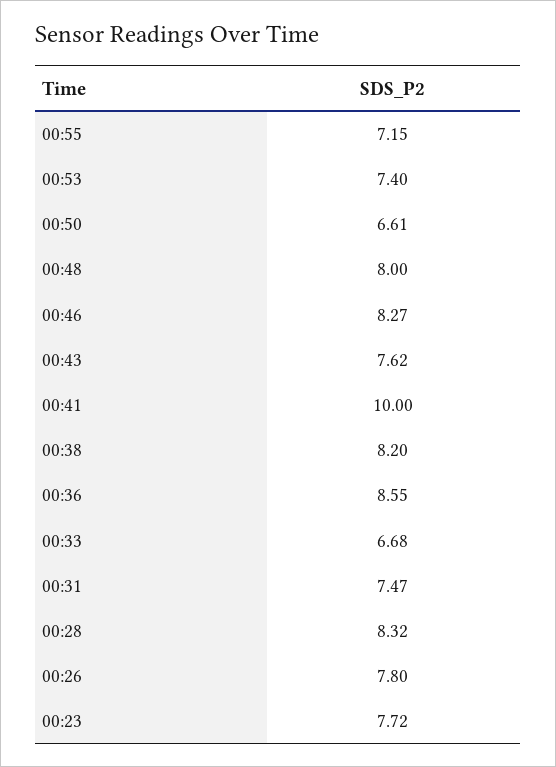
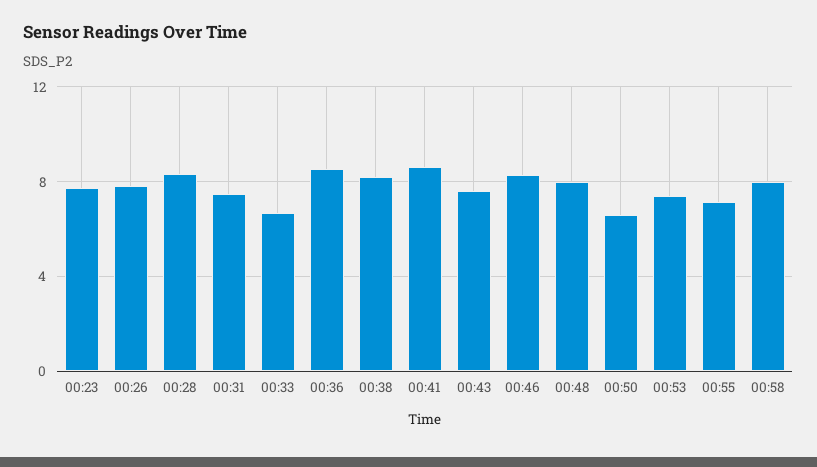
00:41: 10 -> 8.5
00:58: none -> 8

